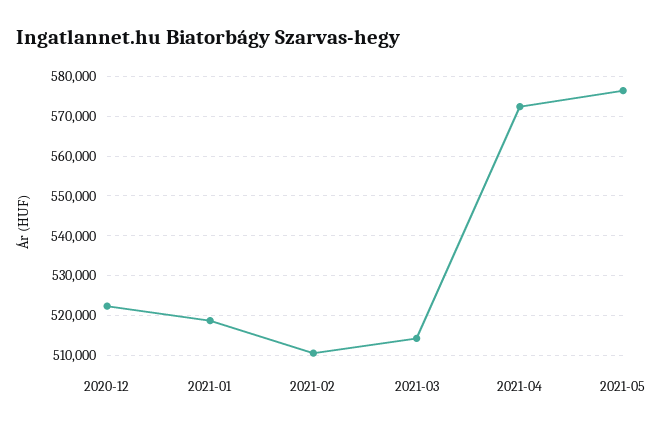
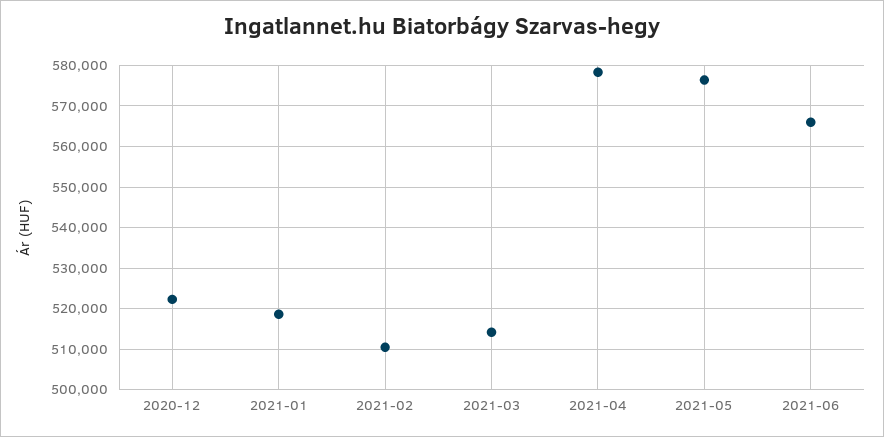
2021-04: 572000 -> 578000
2021-06: none -> 566000

